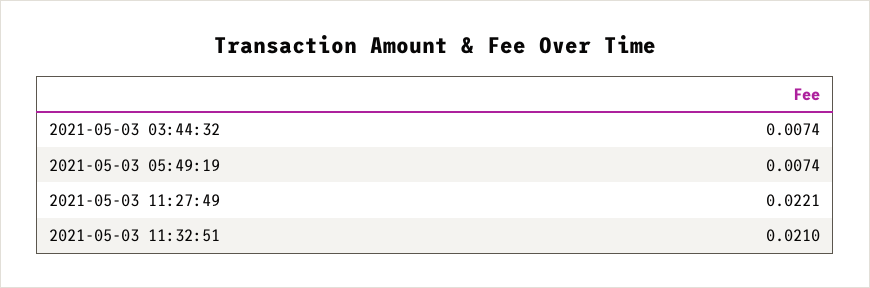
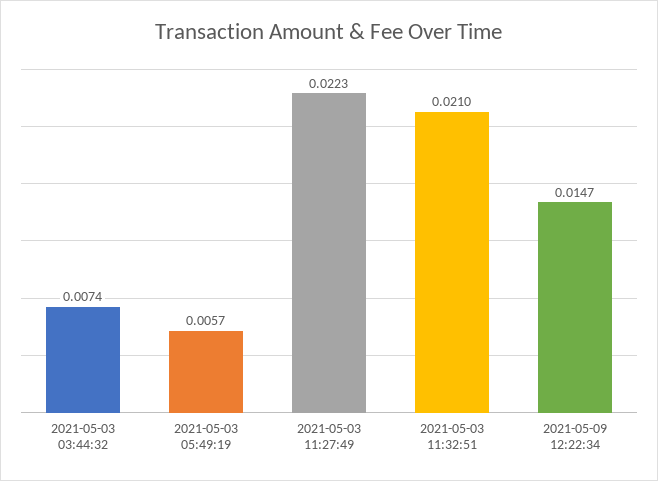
2021-05-03 05:49:19: 0.0074 -> 0.0057
2021-05-03 11:27:49: 0.0221 -> 0.0223
2021-05-09 12:22:34: none -> 0.0147

